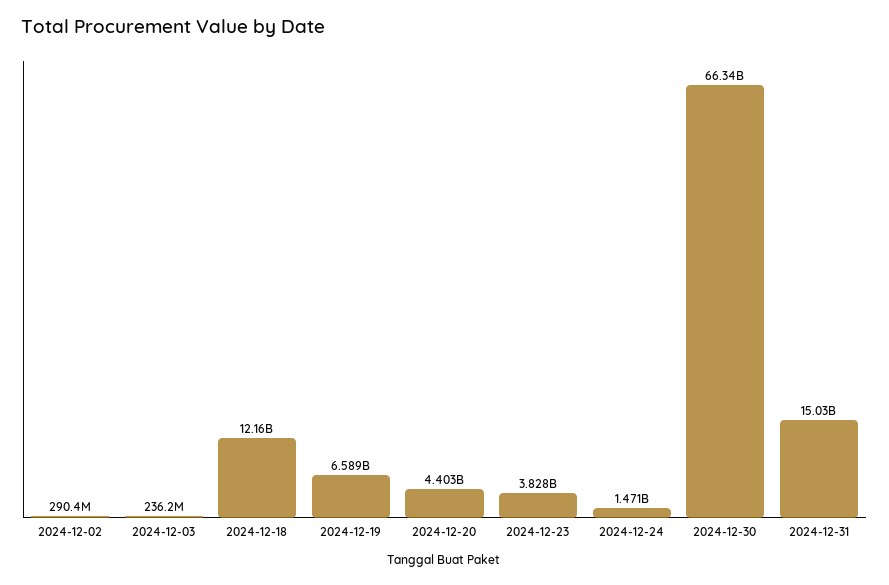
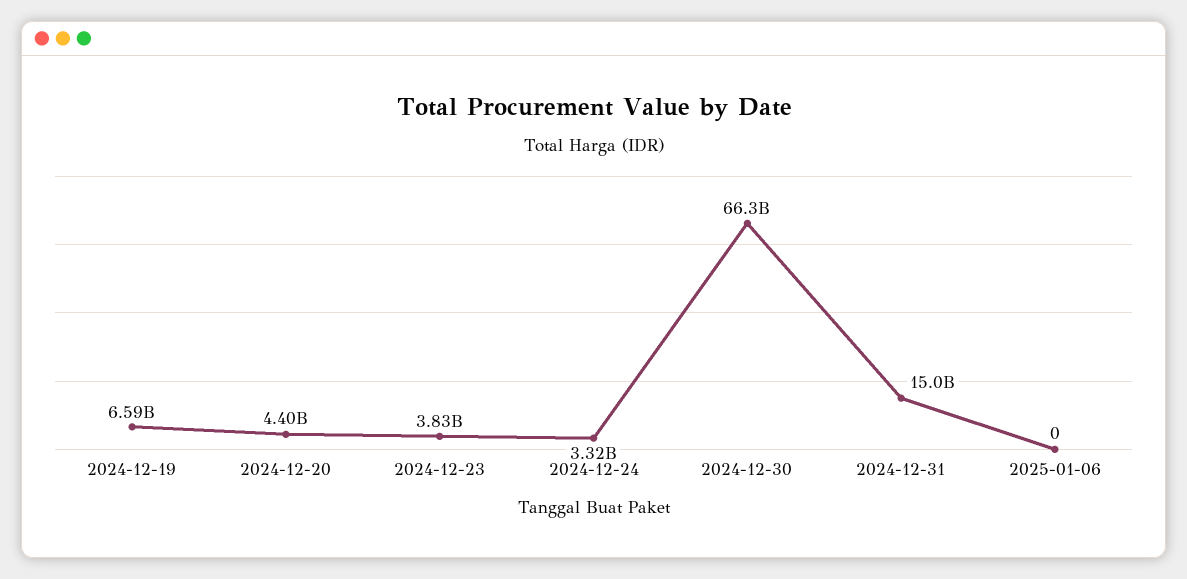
2024-12-02: 290400000 -> none
2024-12-03: 236200000 -> none
2024-12-18: 12160000000 -> none
2024-12-24: 1471000000 -> 3320000000
2025-01-06: none -> 0

